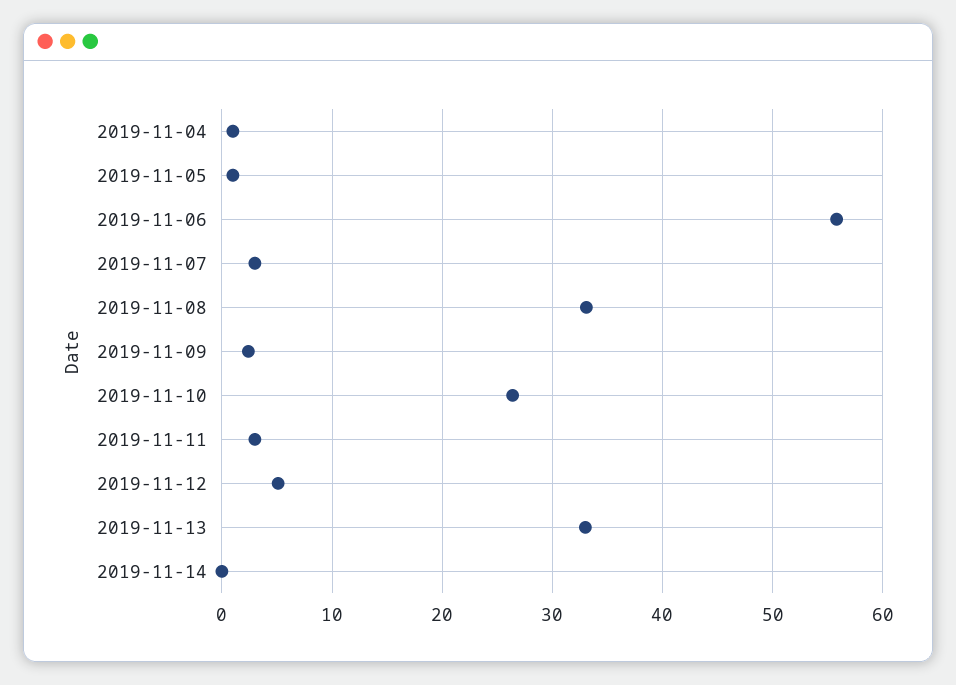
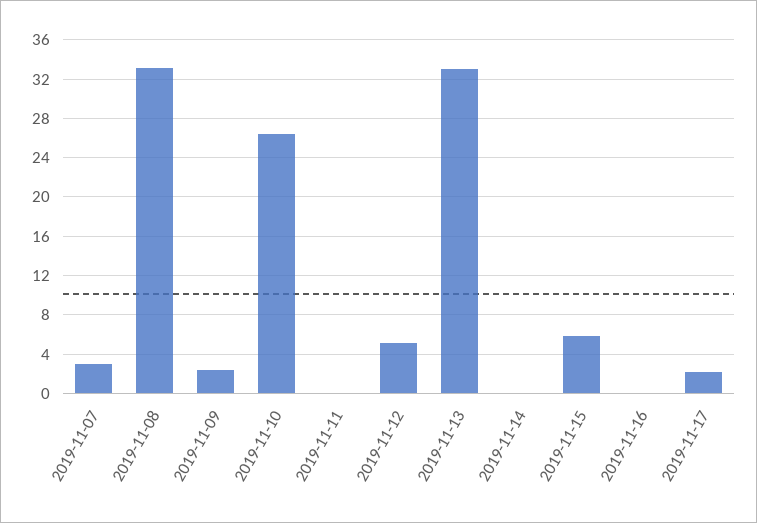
2019-11-04: 1 -> none
2019-11-05: 1 -> none
2019-11-06: 56 -> none
2019-11-11: 3 -> 0
2019-11-15: none -> 6
2019-11-16: none -> 0
2019-11-17: none -> 2

